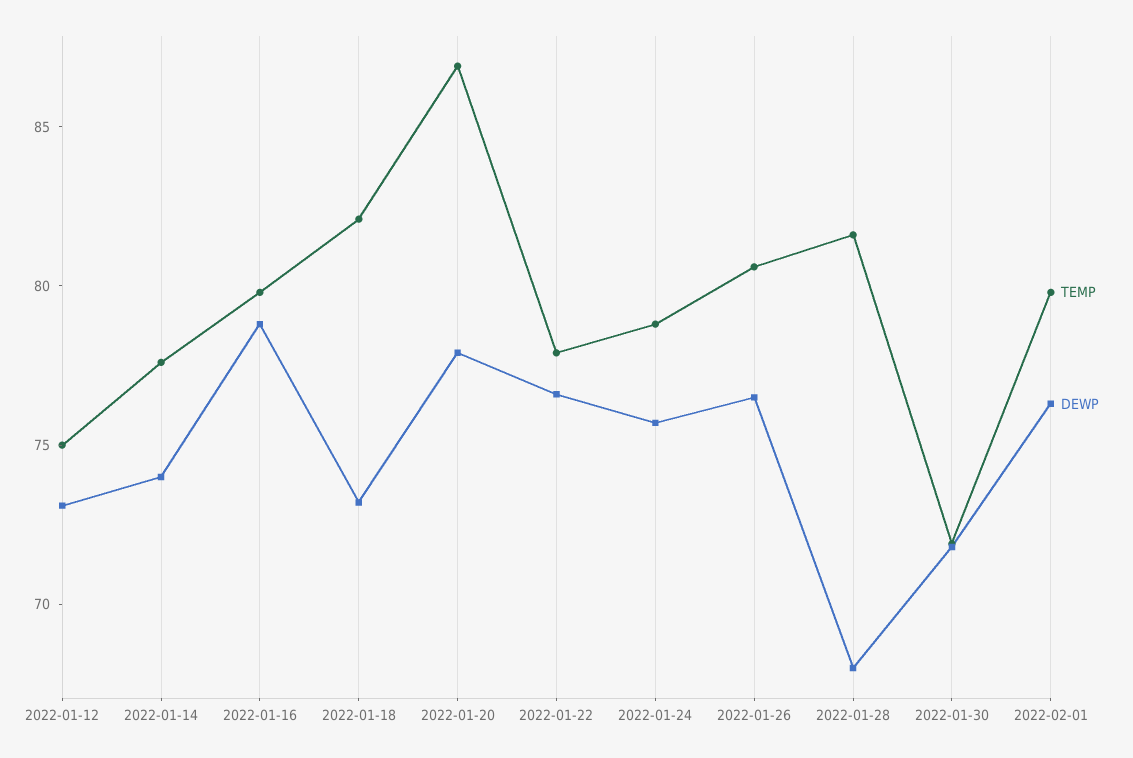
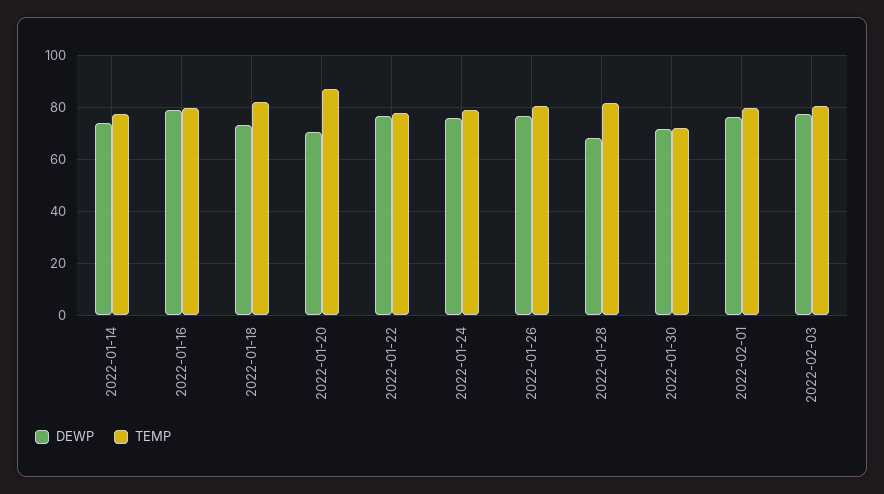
TEMP, 2022-01-12: 75 -> none
DEWP, 2022-01-12: 73 -> none
DEWP, 2022-01-20: 78 -> 70
DEWP, 2022-02-03: none -> 77.5
TEMP, 2022-02-03: none -> 80

